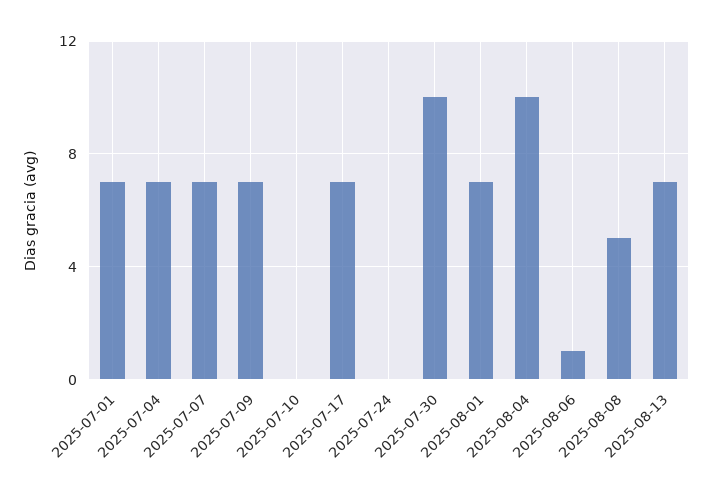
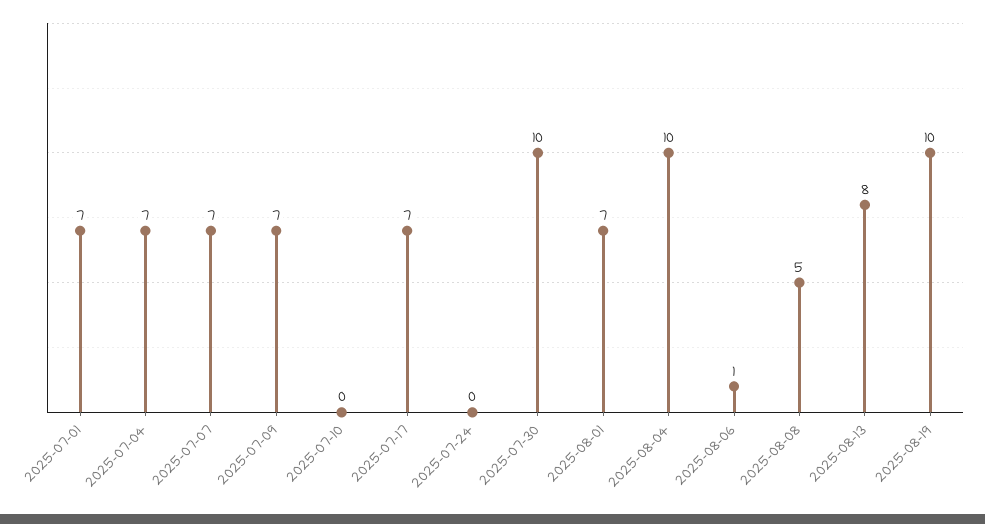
2025-08-13: 7 -> 8
2025-08-19: none -> 10

